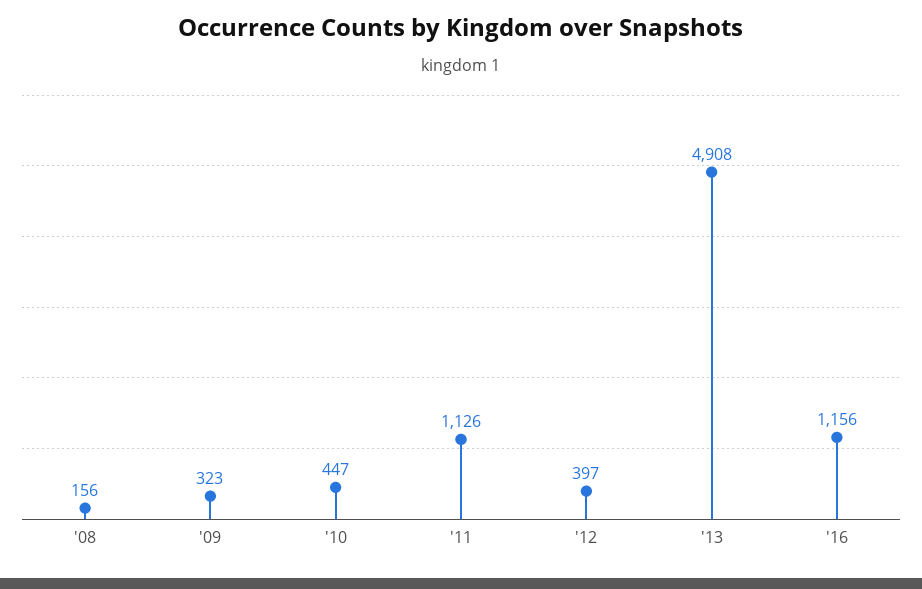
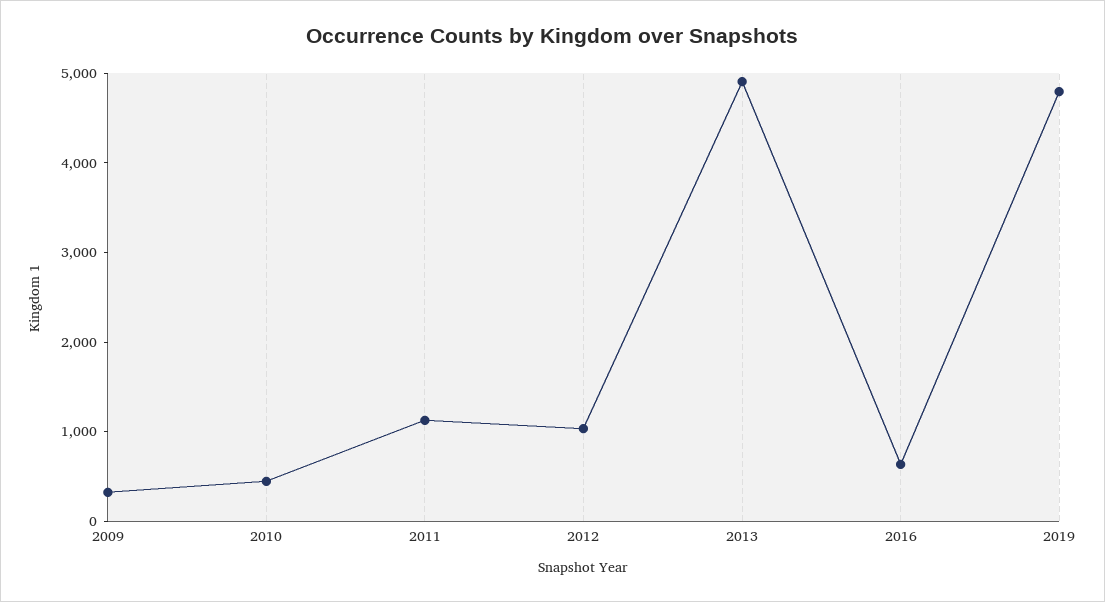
'08: 156 -> none
'12: 397 -> 1000
'16: 1156 -> 600
2019: none -> 4800

